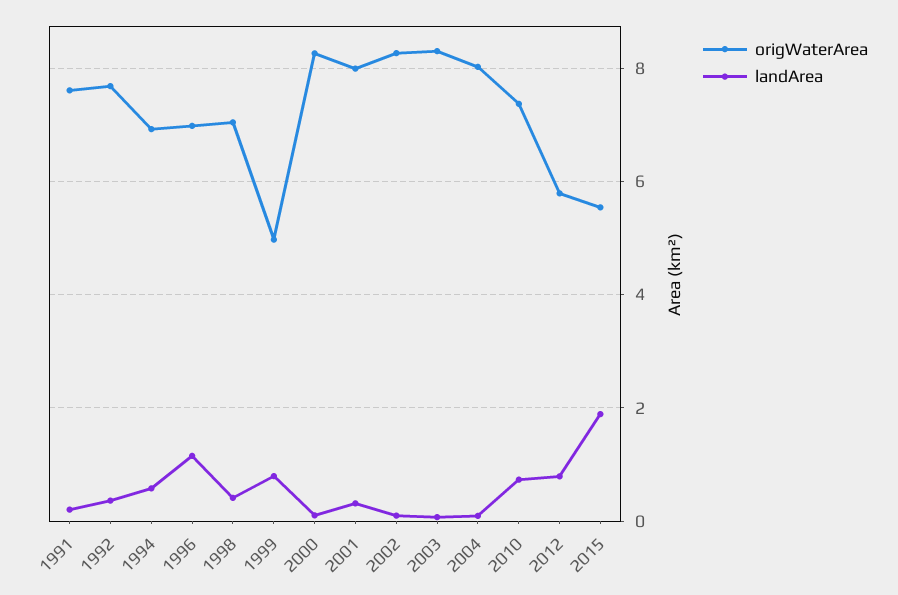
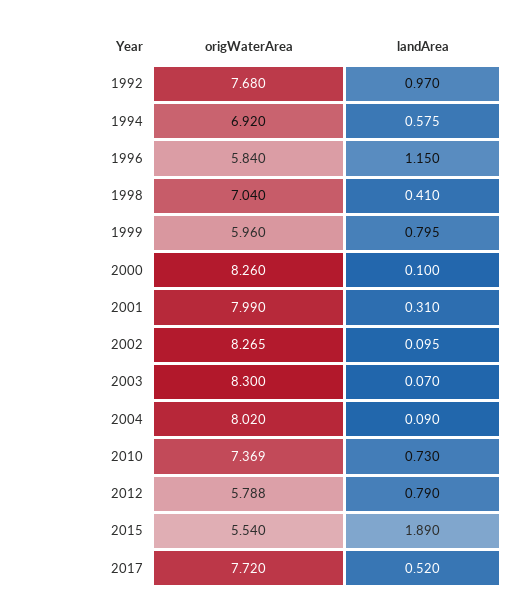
origWaterArea, 1991: 7.6 -> none
landArea, 1991: 0.2 -> none
landArea, 1992: 0.4 -> 0.97
origWaterArea, 1996: 7 -> 5.84
origWaterArea, 1999: 5 -> 5.96
origWaterArea, 2017: none -> 7.72
landArea, 2017: none -> 0.52

